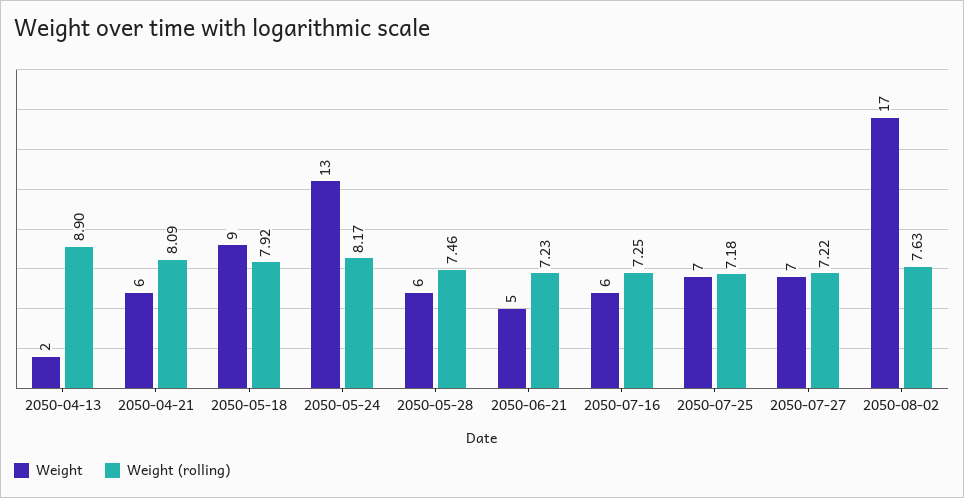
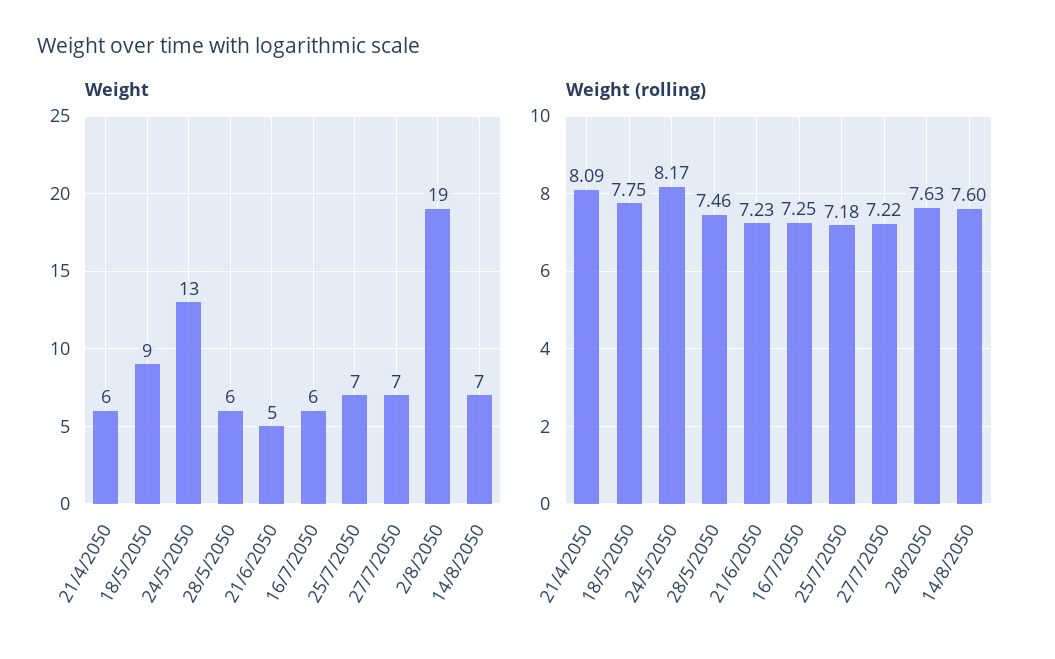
Weight, 2050-04-13: 2 -> none
Weight (rolling), 2050-04-13: 8.9 -> none
Weight (rolling), 2050-05-18: 7.92 -> 7.75
Weight, 2050-08-02: 17 -> 19
Weight, 14/8/2050: none -> 7
Weight (rolling), 14/8/2050: none -> 7.6

